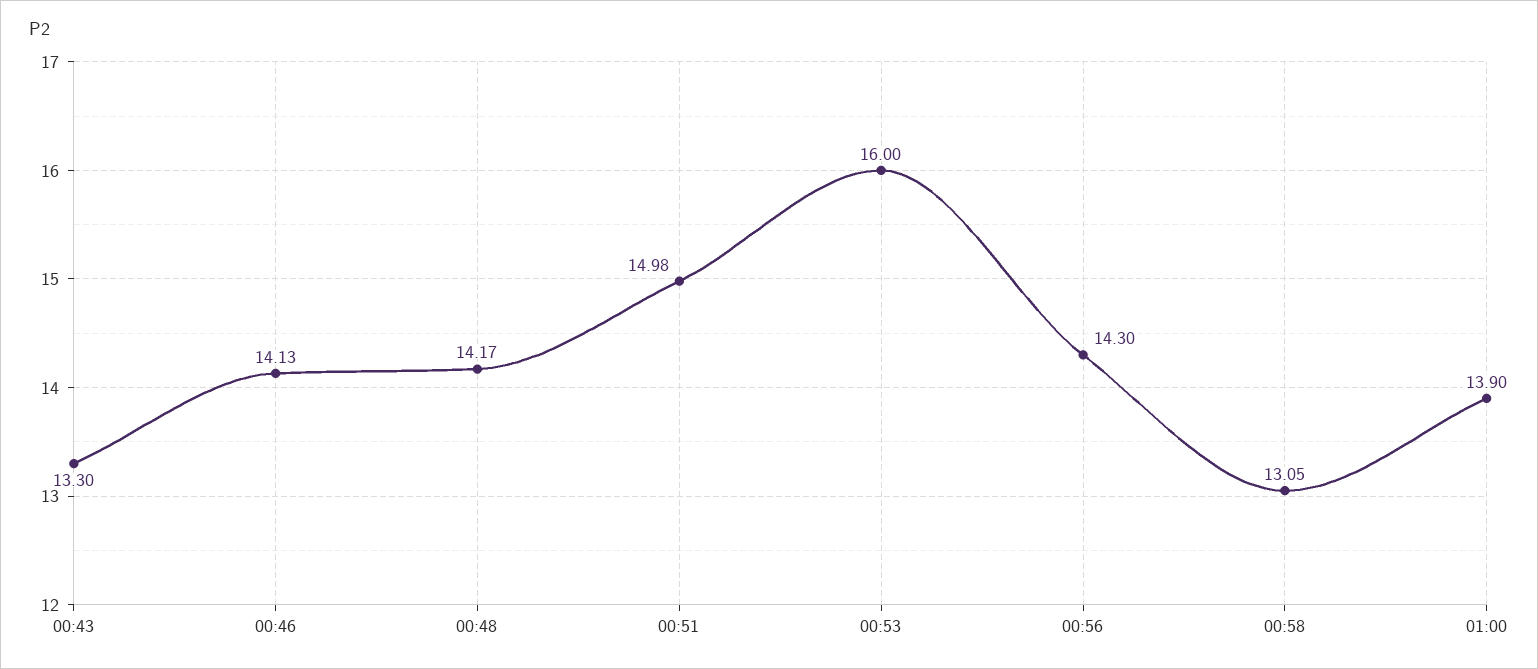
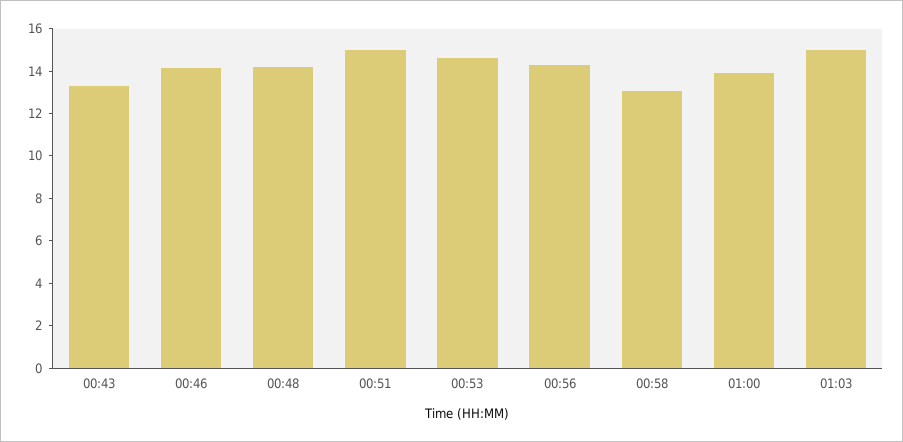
00:53: 16 -> 14.5
01:03: none -> 15

